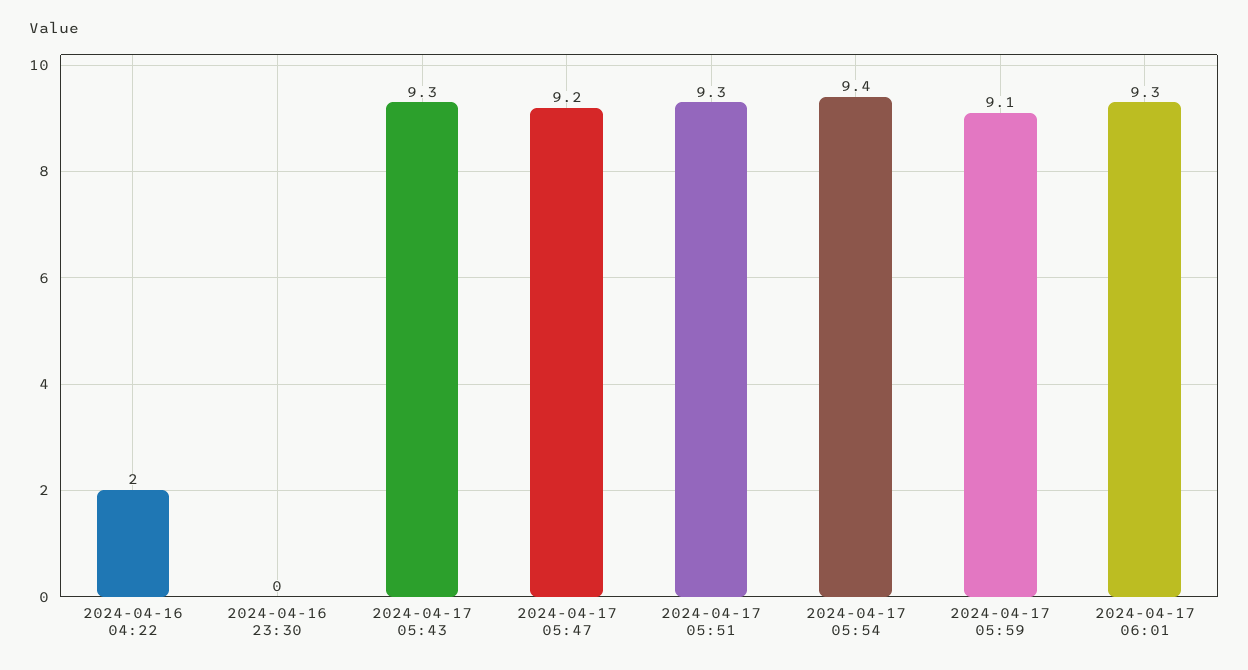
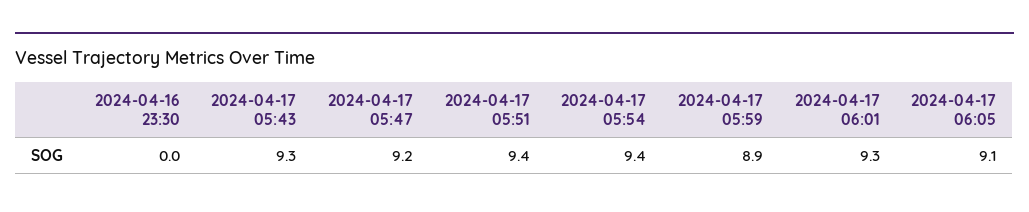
2024-04-16 04:22: 2 -> none
2024-04-17 05:51: 9.3 -> 9.4
2024-04-17 05:59: 9.1 -> 8.9
2024-04-17 06:05: none -> 9.1

